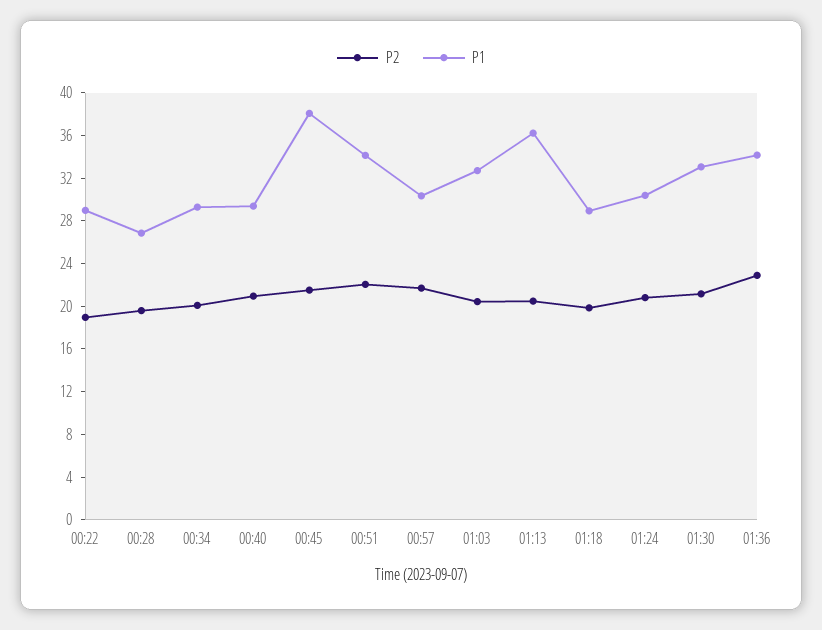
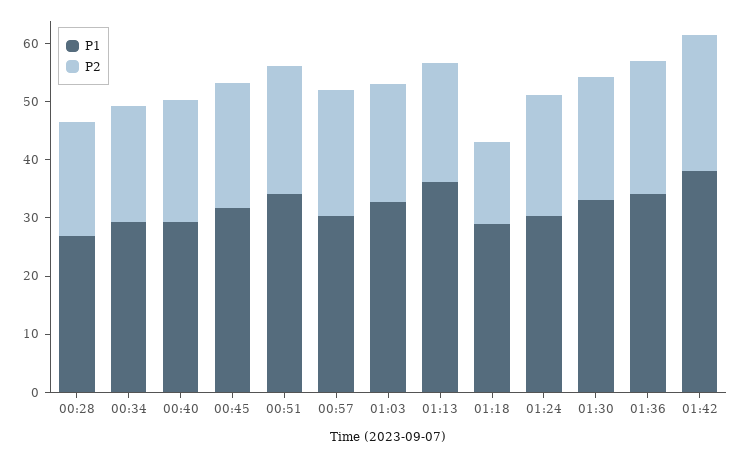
P2, 00:22: 19 -> none
P1, 00:22: 29 -> none
P1, 00:45: 38 -> 32
P2, 01:18: 20 -> 14
P1, 01:42: none -> 38
P2, 01:42: none -> 24

